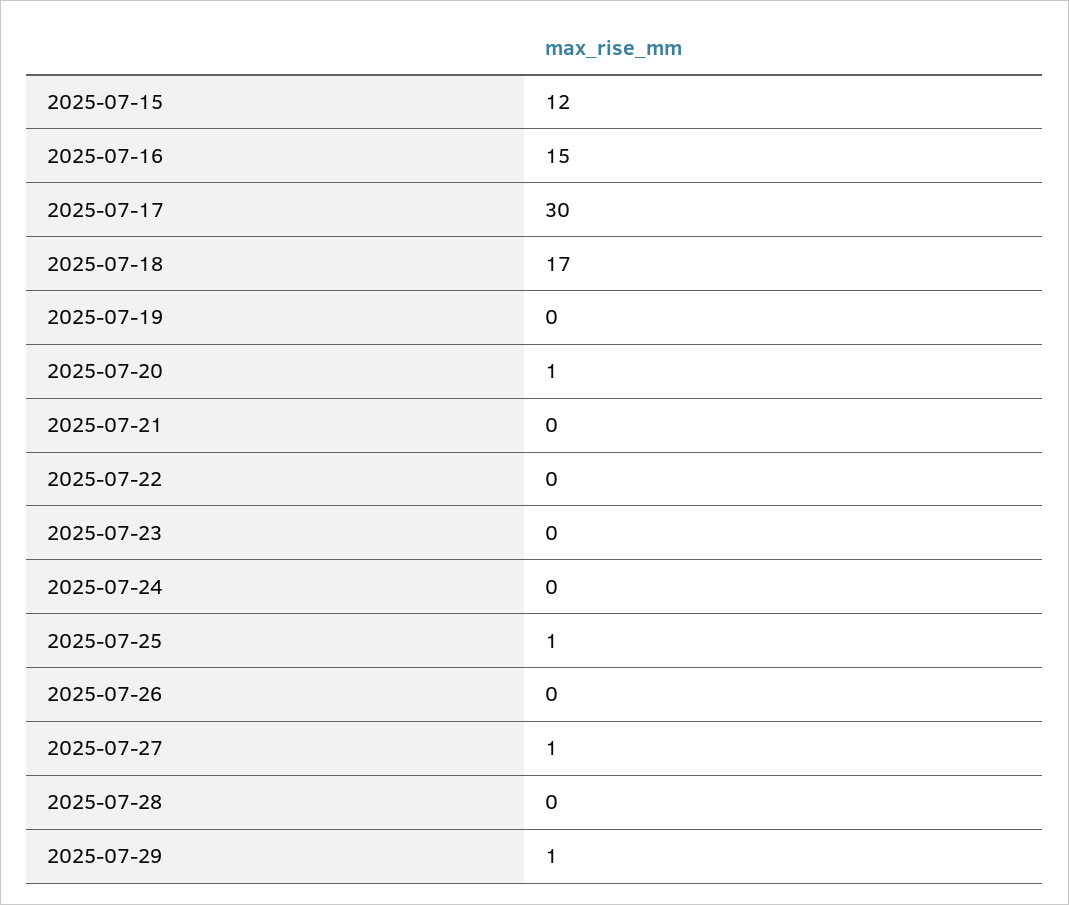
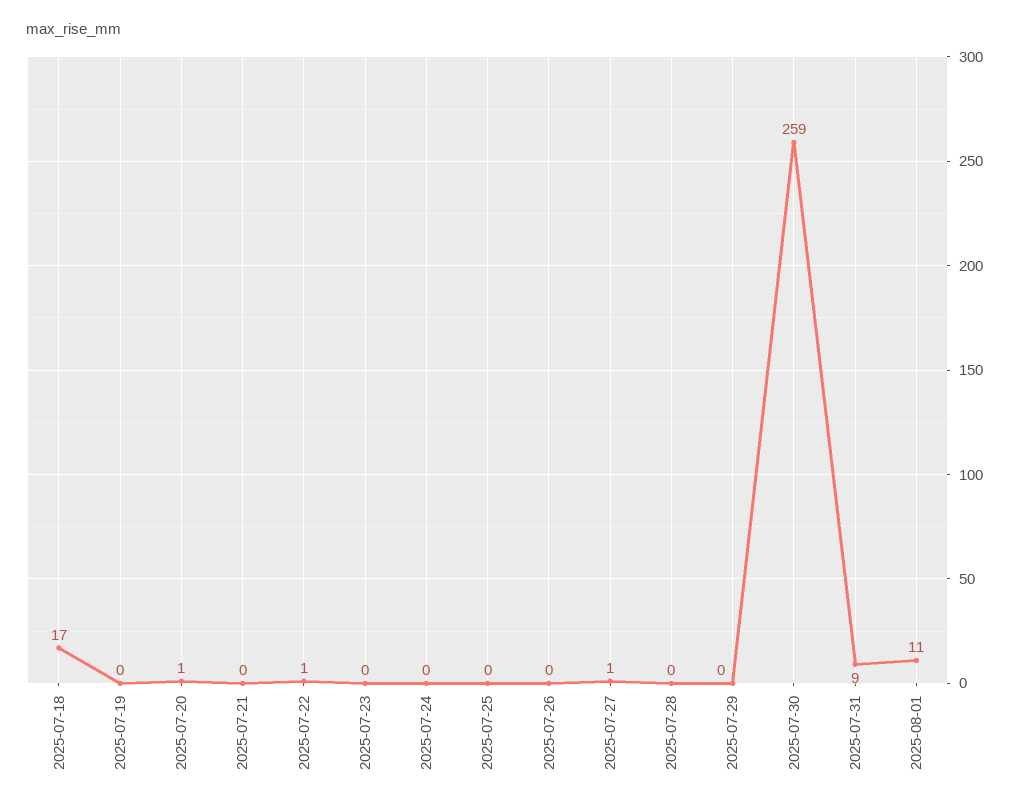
2025-07-15: 12 -> none
2025-07-16: 15 -> none
2025-07-17: 30 -> none
2025-07-22: 0 -> 1
2025-07-25: 1 -> 0
2025-07-29: 1 -> 0
2025-07-30: none -> 259
2025-07-31: none -> 9
2025-08-01: none -> 11

